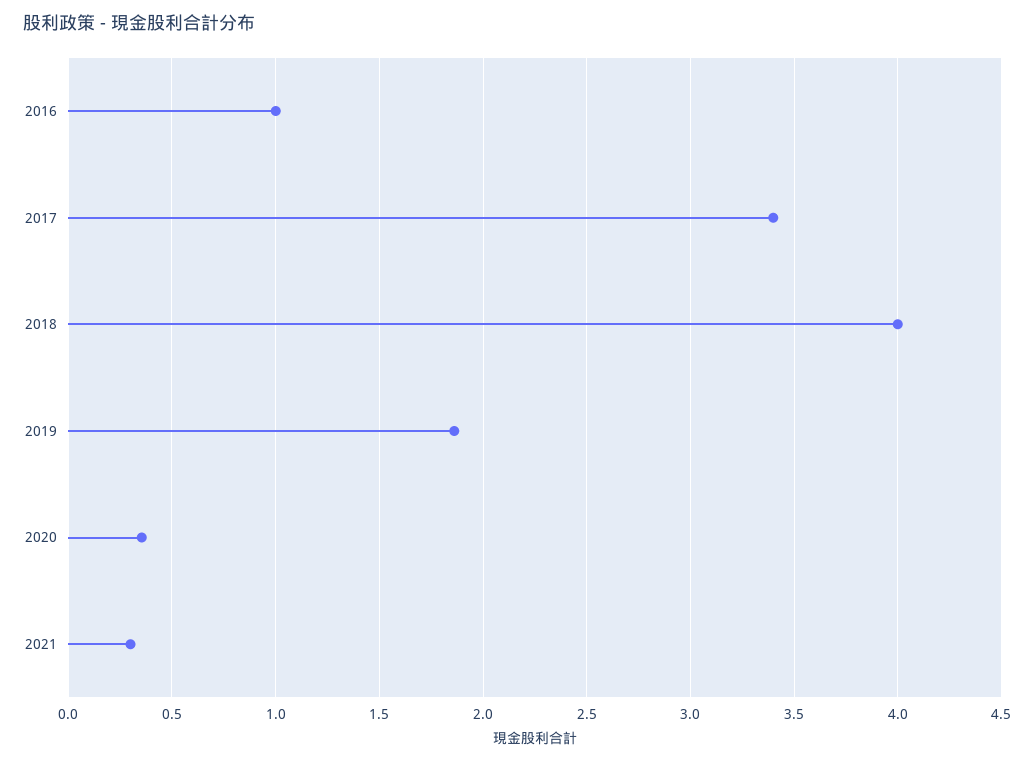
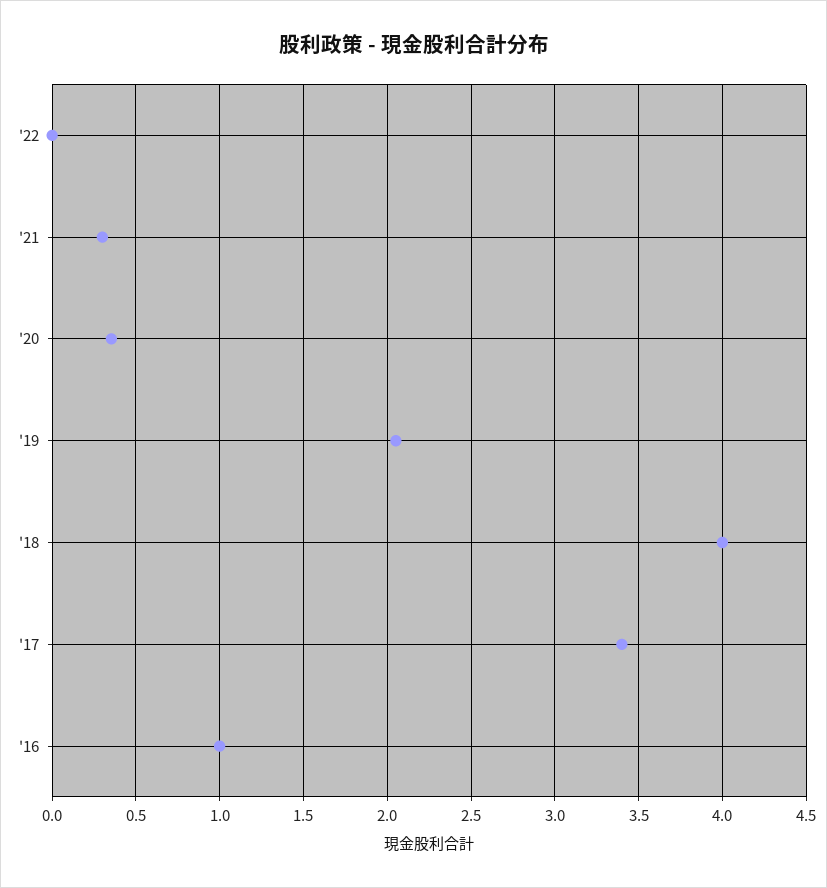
2019: 1.85 -> 2.05
'22: none -> 0

